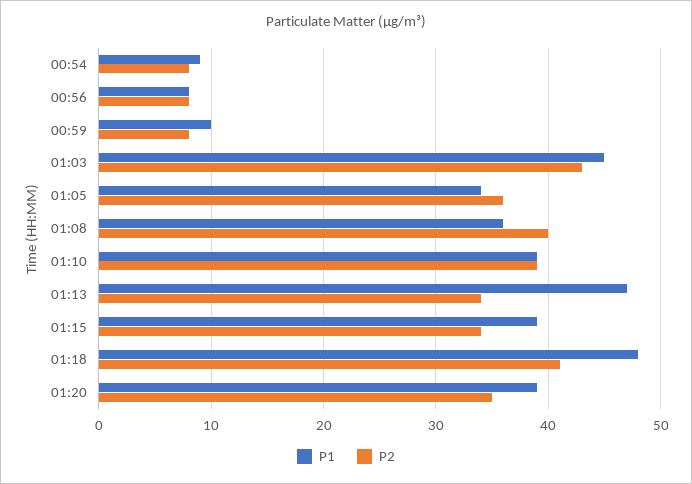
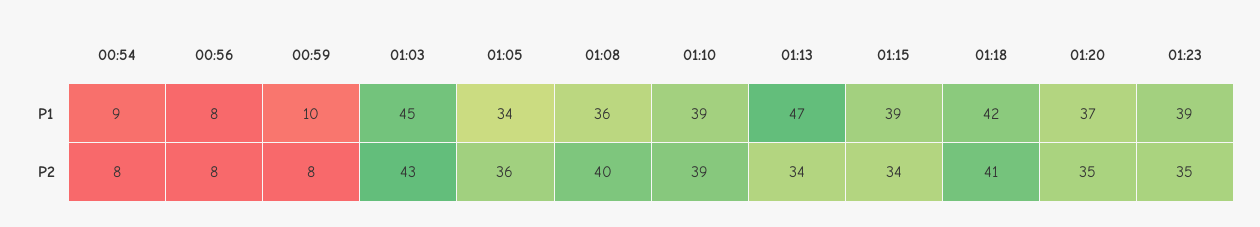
P1, 01:18: 48 -> 42
P1, 01:20: 39 -> 37
P1, 01:23: none -> 39
P2, 01:23: none -> 35

